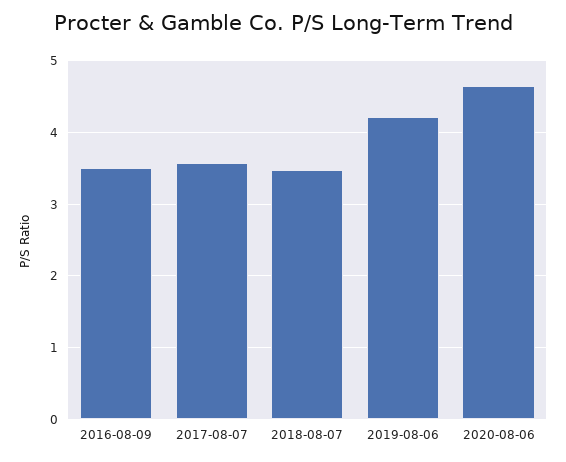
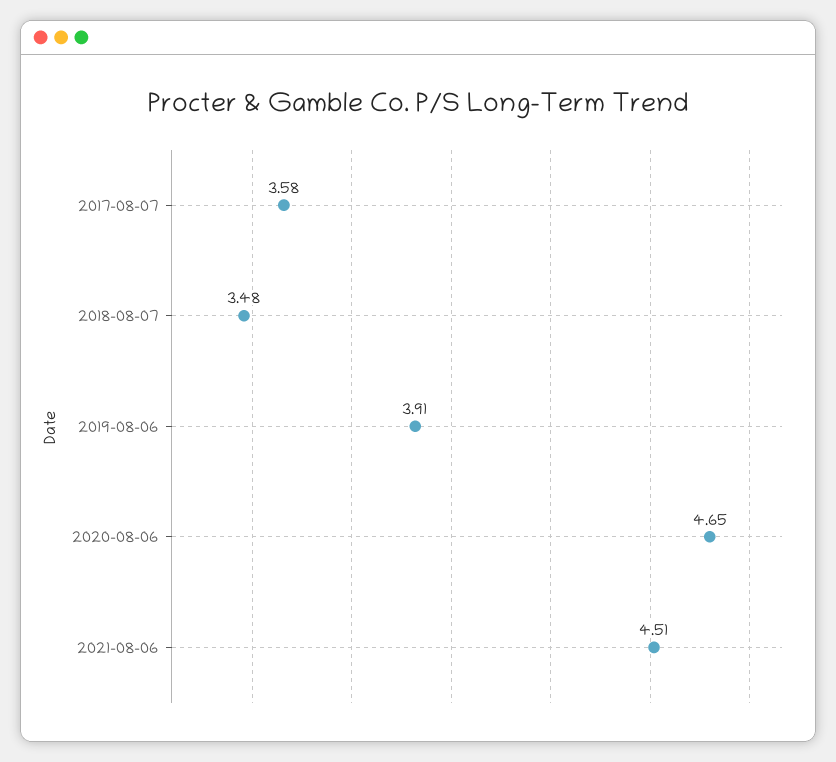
2016-08-09: 3.5 -> none
2019-08-06: 4.2 -> 3.91
2021-08-06: none -> 4.51

